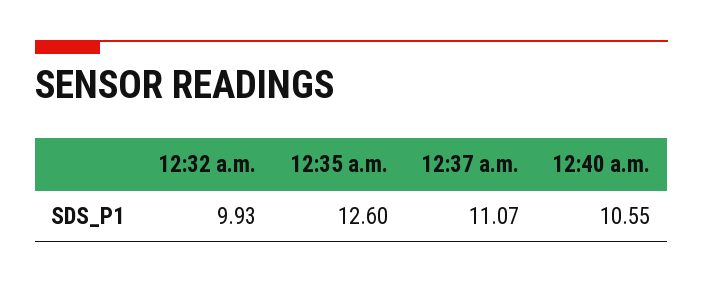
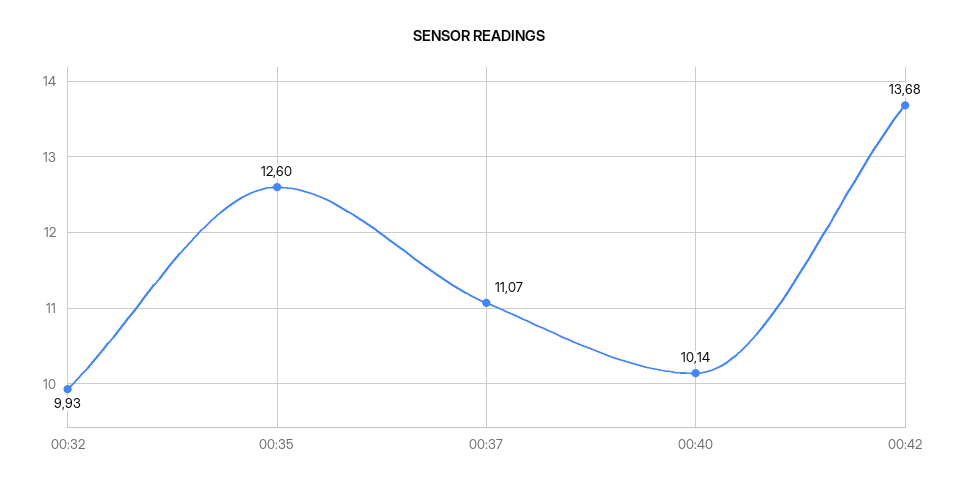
12:40 a.m.: 10.55 -> 10.14
00:42: none -> 13.68

